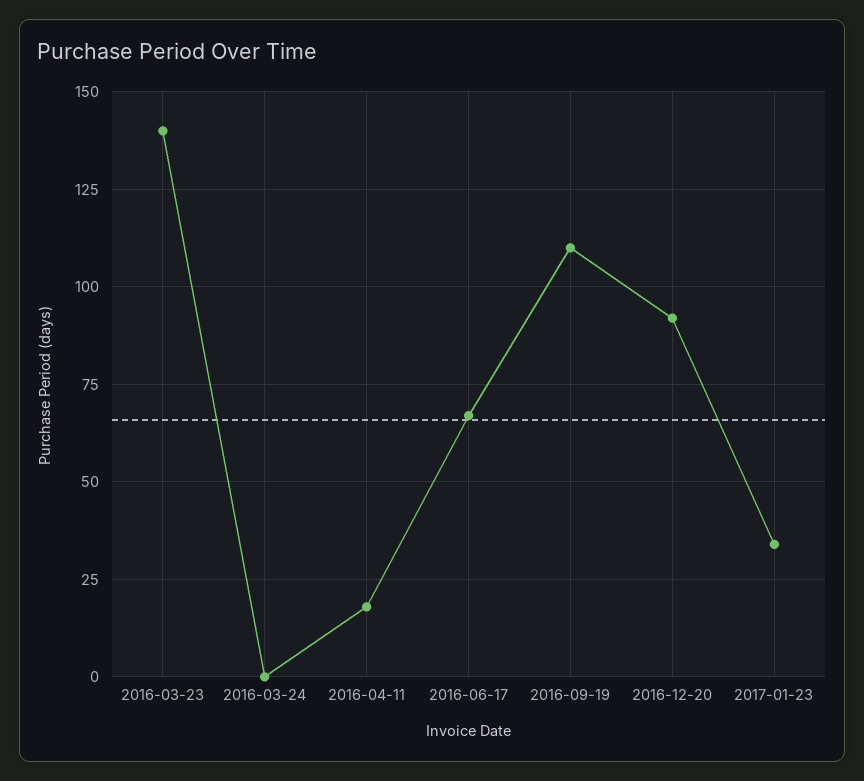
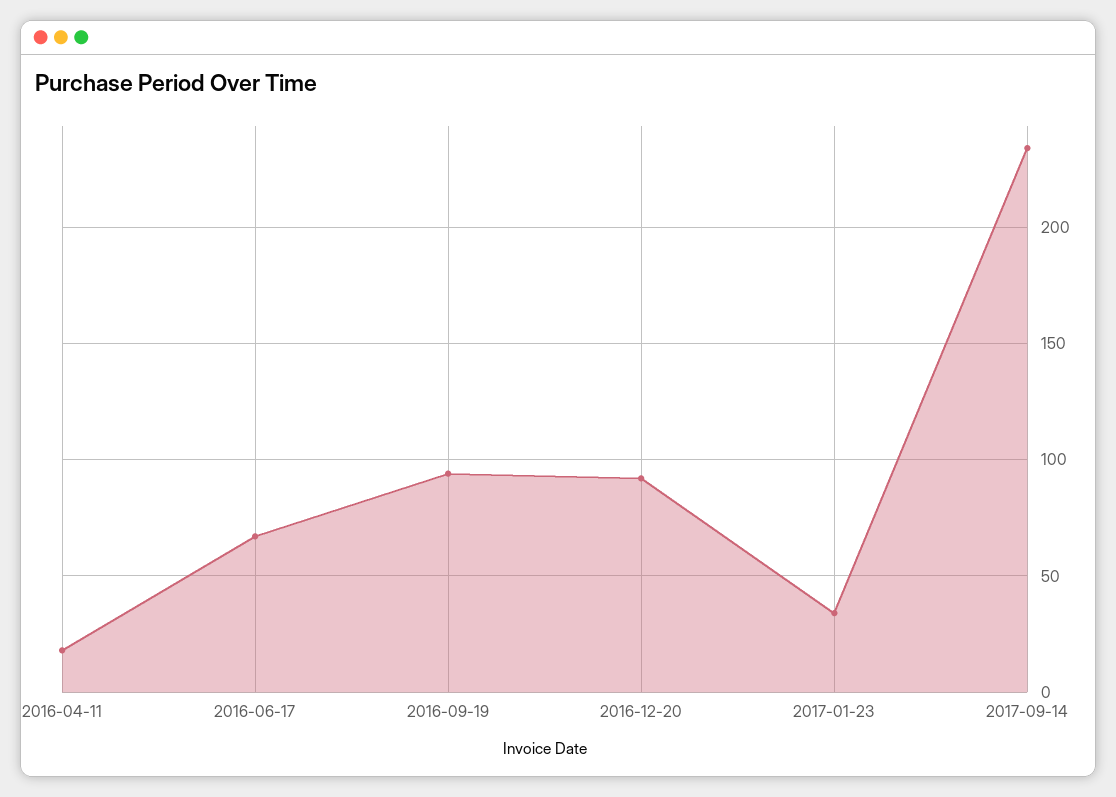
2016-03-23: 140 -> none
2016-03-24: 0 -> none
2016-09-19: 110 -> 95
2017-09-14: none -> 235

